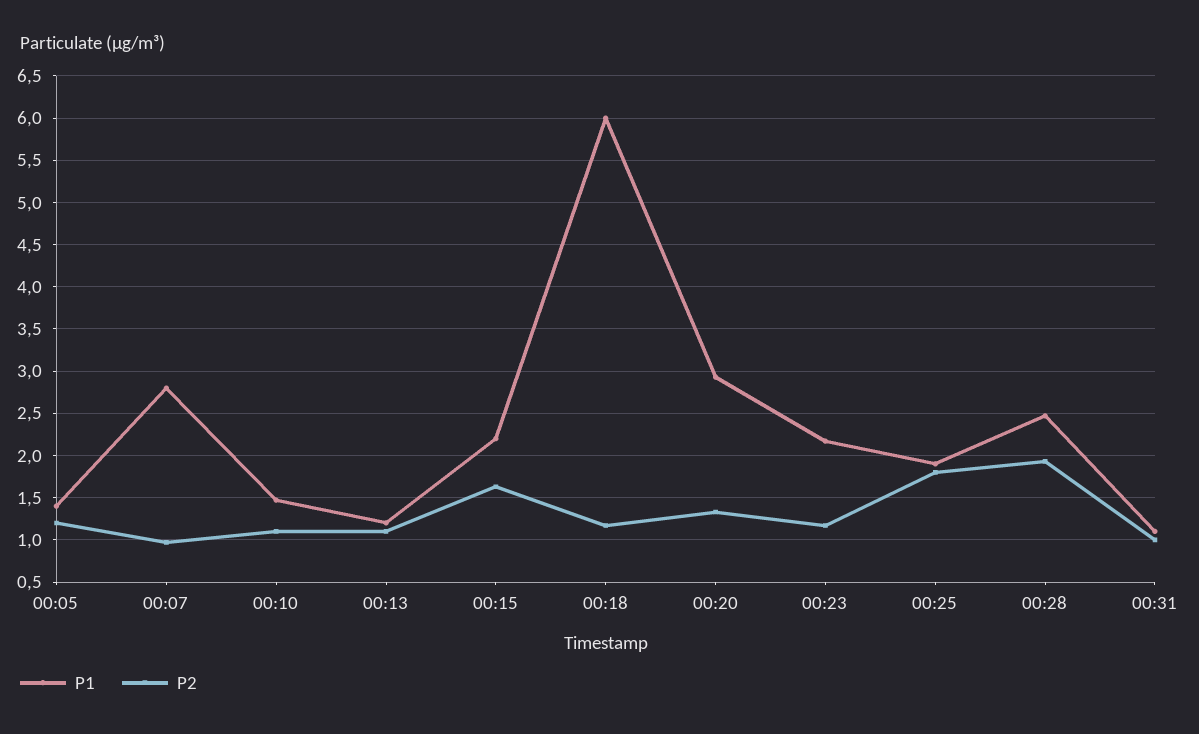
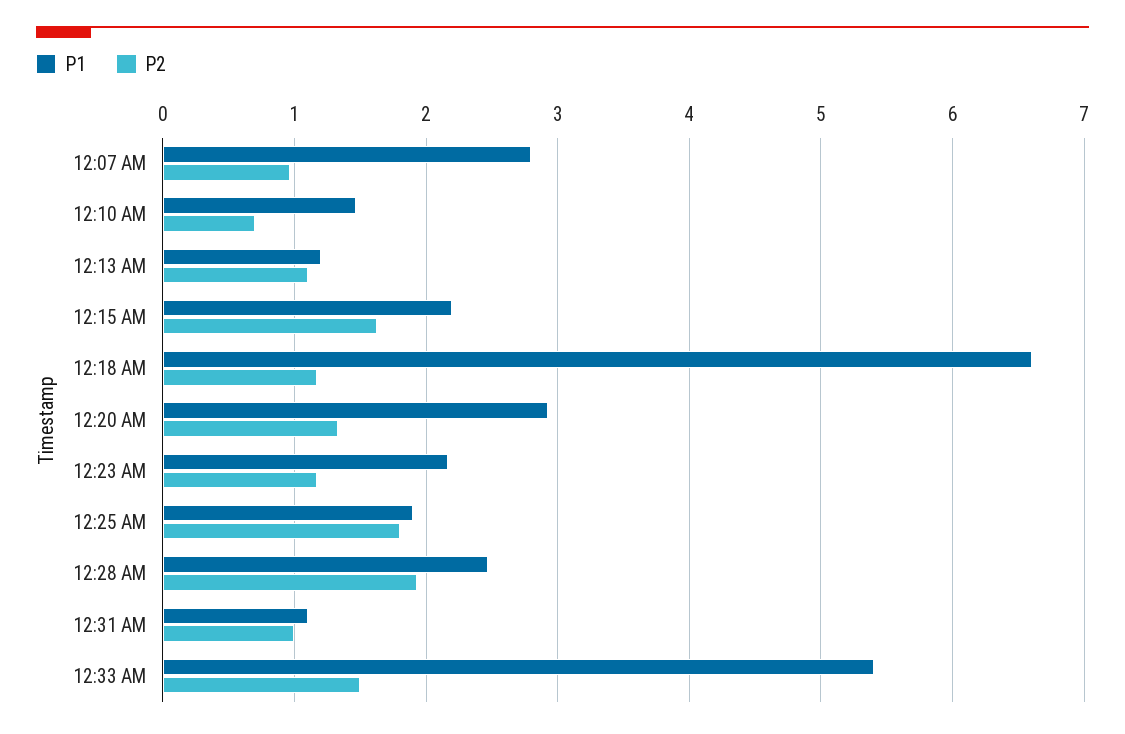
P1, 00:05: 1.4 -> none
P2, 00:05: 1.2 -> none
P2, 00:10: 1.1 -> 0.7
P1, 00:18: 6 -> 6.6
P1, 12:33 AM: none -> 5.4
P2, 12:33 AM: none -> 1.5

